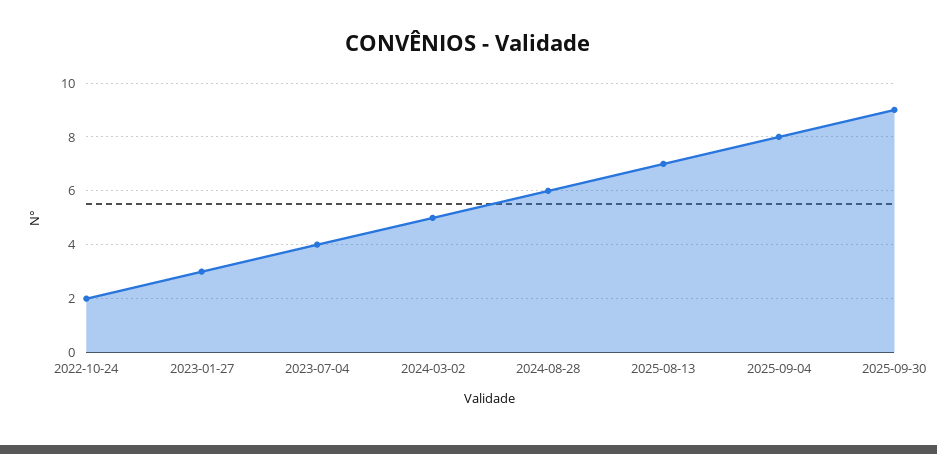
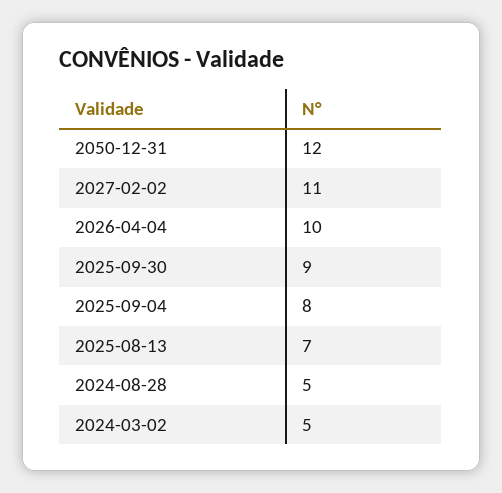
2022-10-24: 2 -> none
2023-01-27: 3 -> none
2023-07-04: 4 -> none
2024-08-28: 6 -> 5
2050-12-31: none -> 12
2027-02-02: none -> 11
2026-04-04: none -> 10

